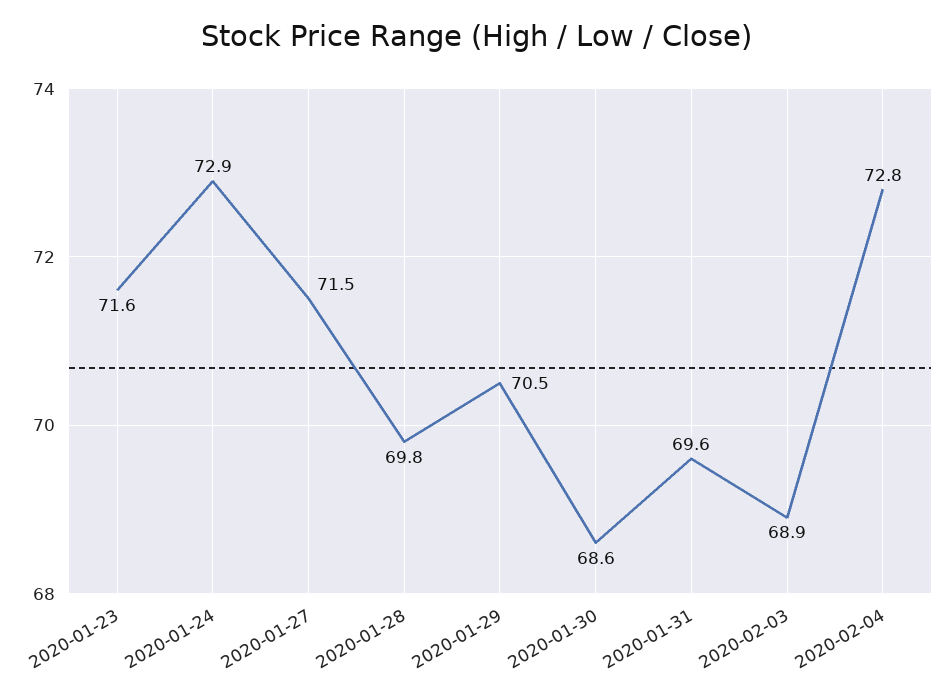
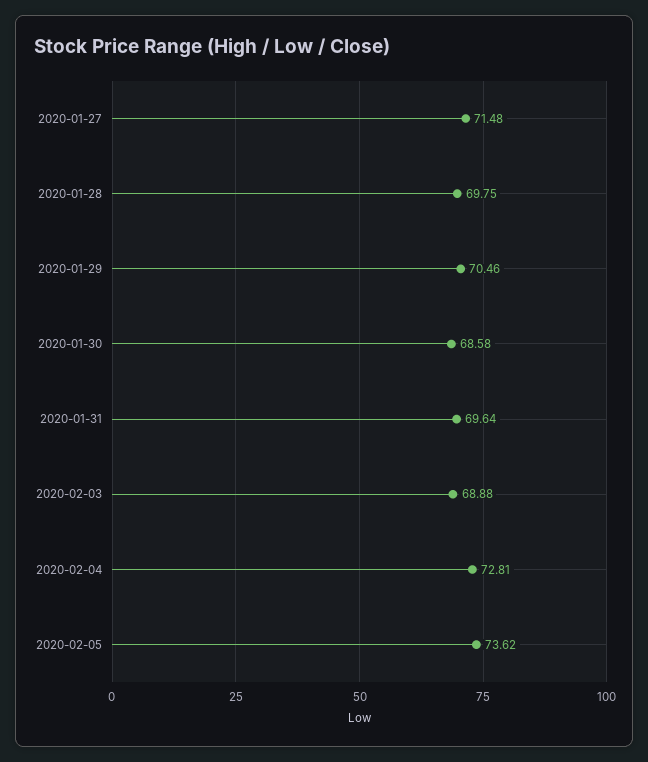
2020-01-23: 71.6 -> none
2020-01-24: 72.9 -> none
2020-02-05: none -> 73.62

